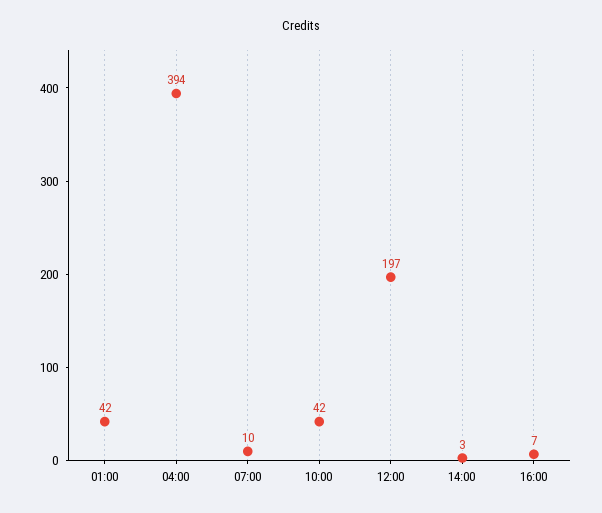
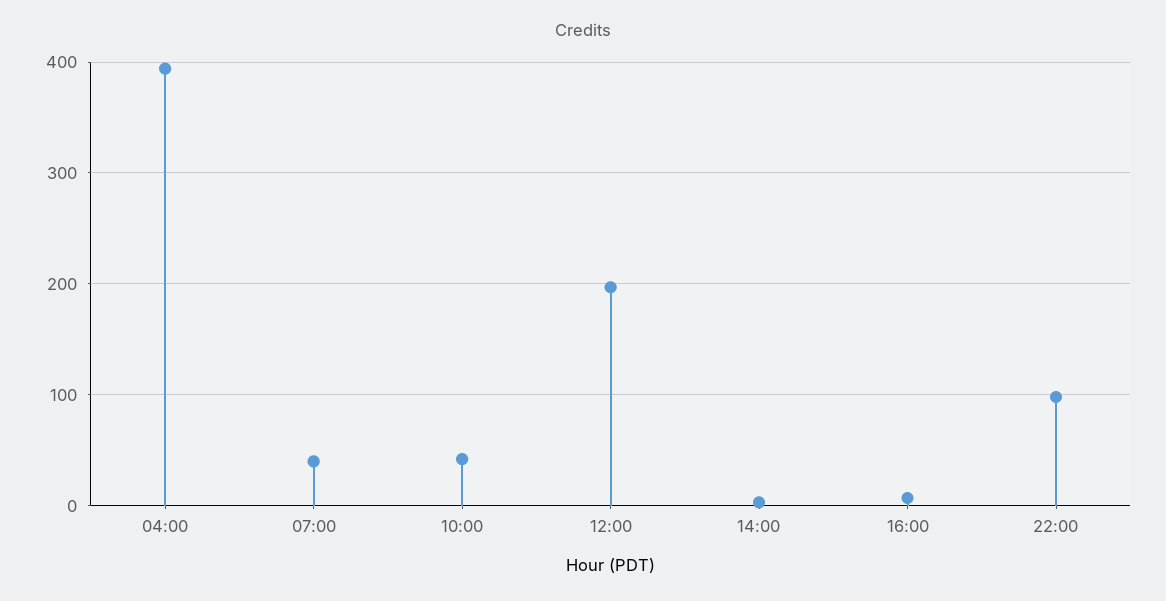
01:00: 42 -> none
07:00: 10 -> 40
22:00: none -> 100

